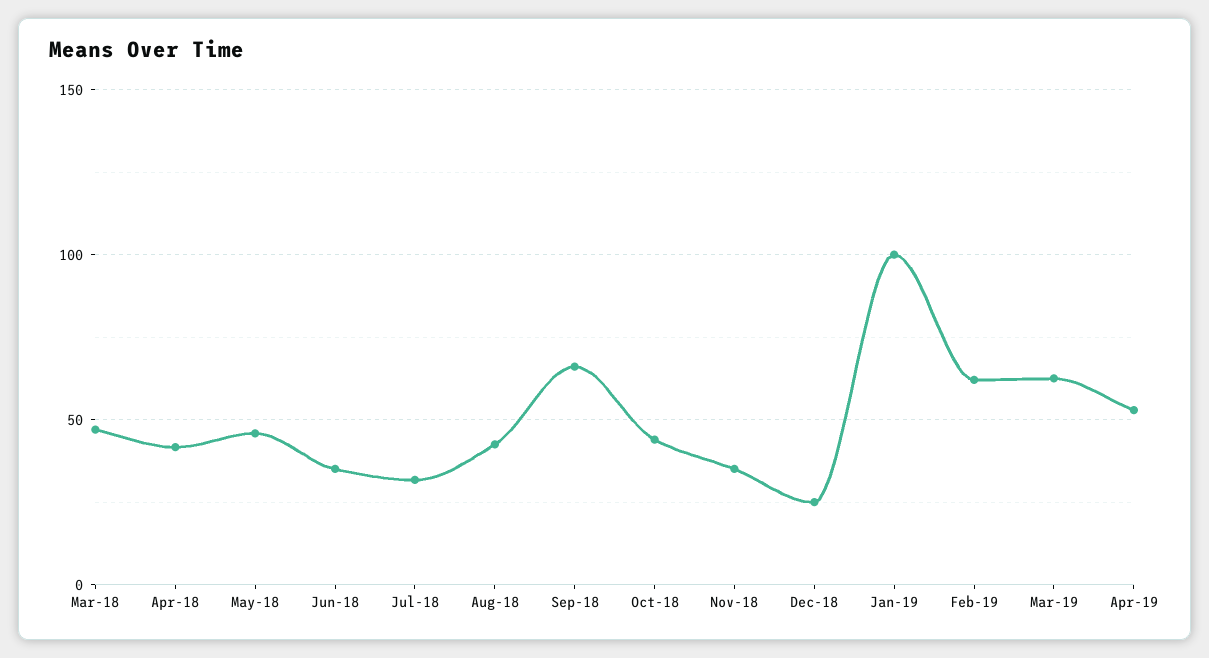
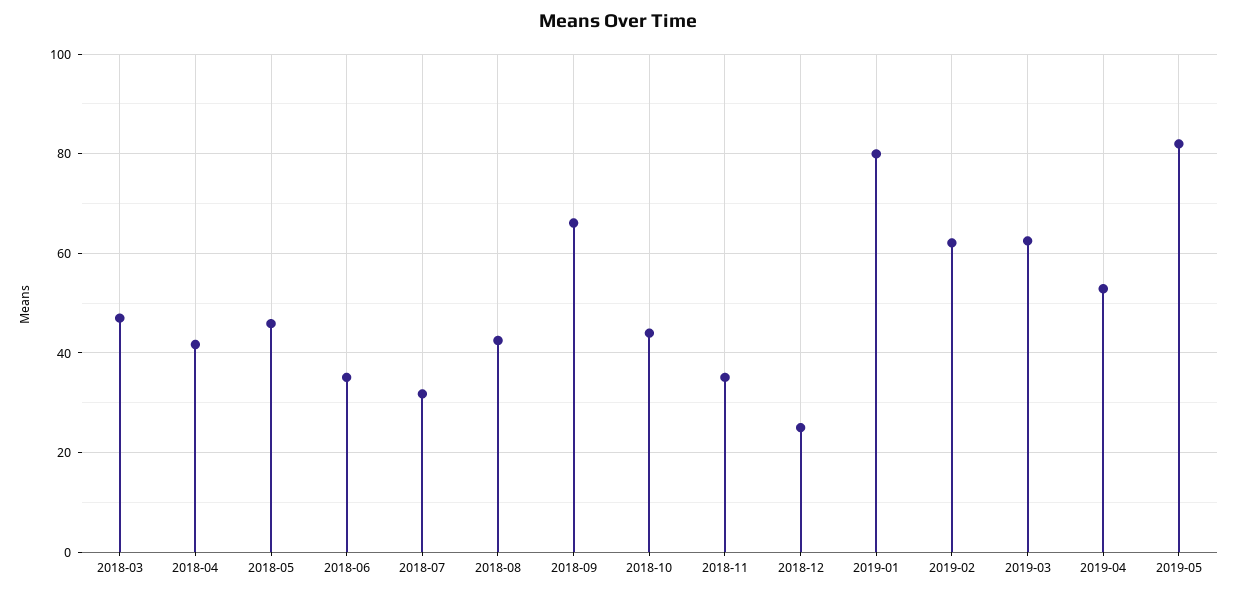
Jan-19: 100 -> 80
2019-05: none -> 82

